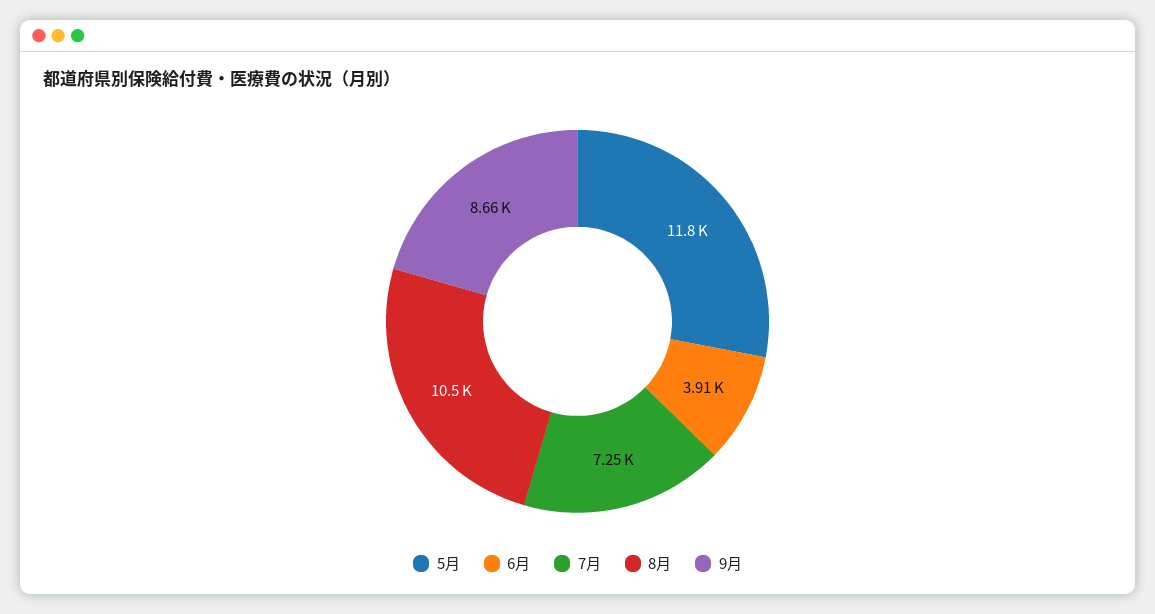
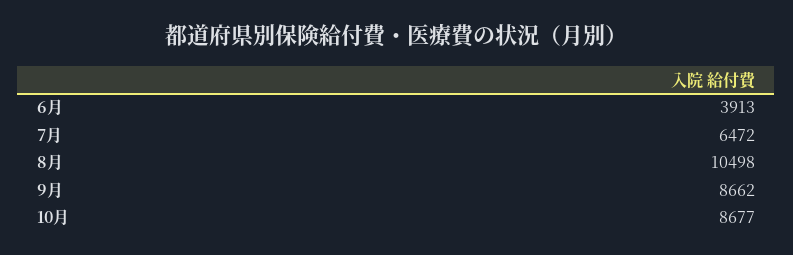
5月: 11800 -> none
7月: 7250 -> 6472
10月: none -> 8677

